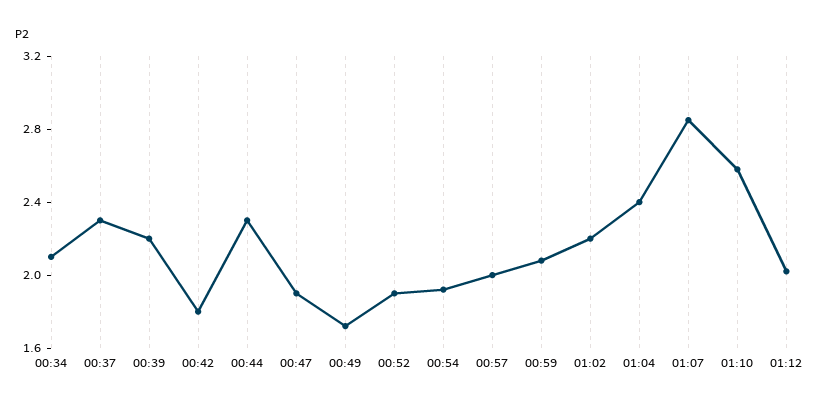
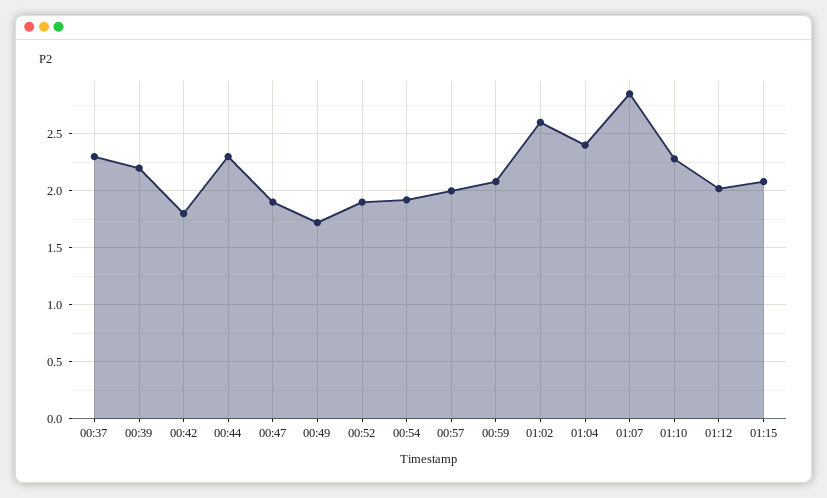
00:34: 2.1 -> none
01:02: 2.2 -> 2.6
01:10: 2.6 -> 2.3
01:15: none -> 2.1

